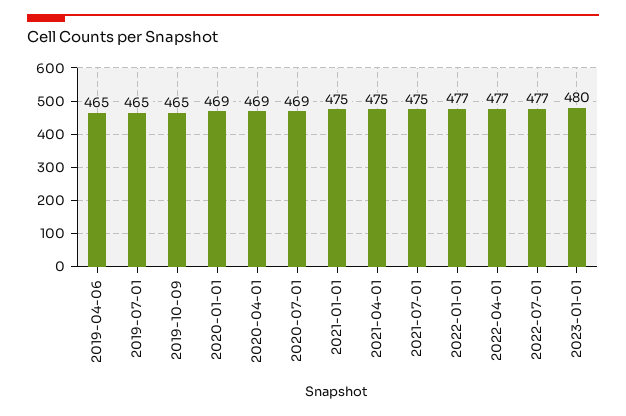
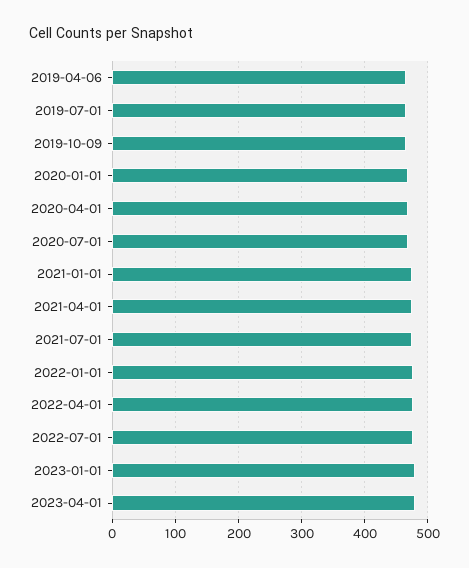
2023-04-01: none -> 480

